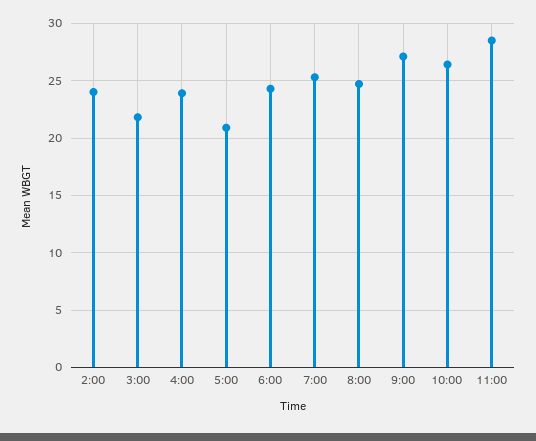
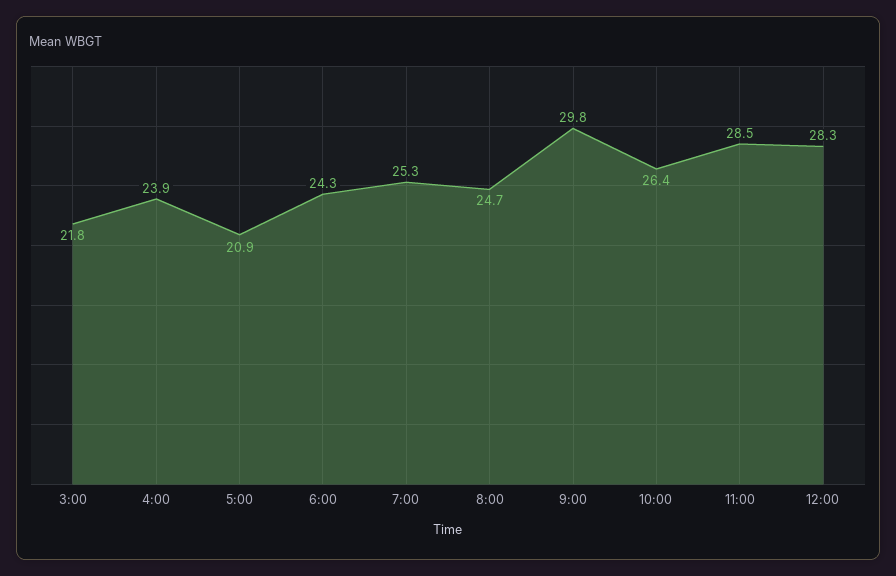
2:00: 24 -> none
9:00: 27 -> 29.8
12:00: none -> 28.3

